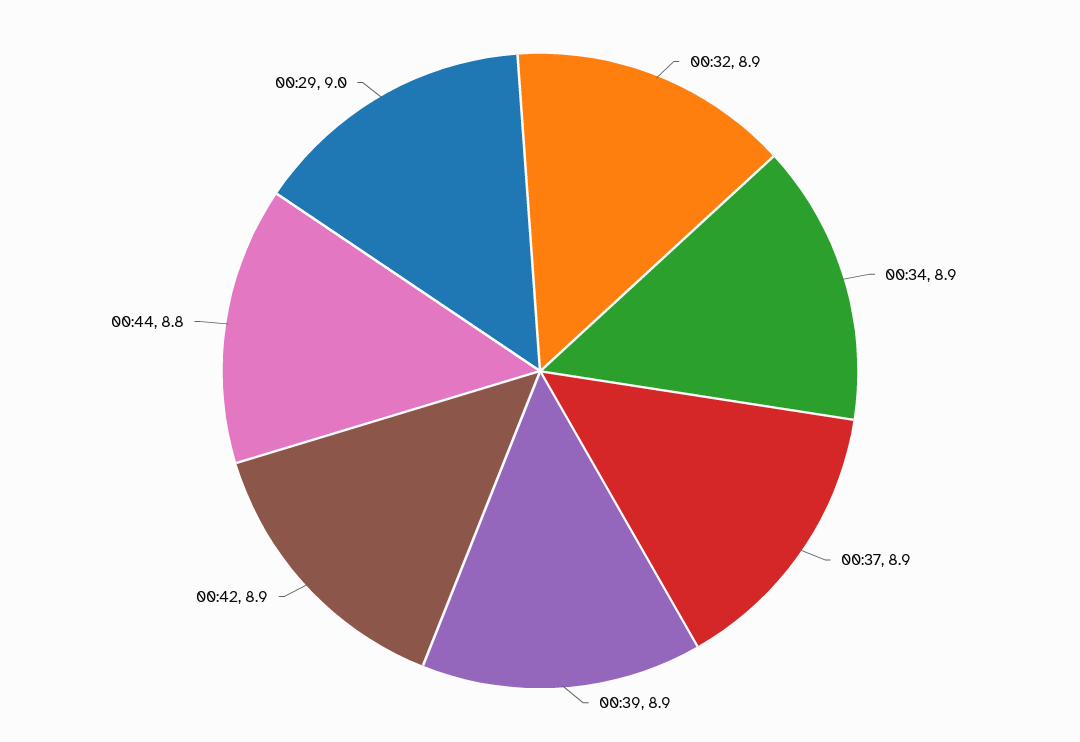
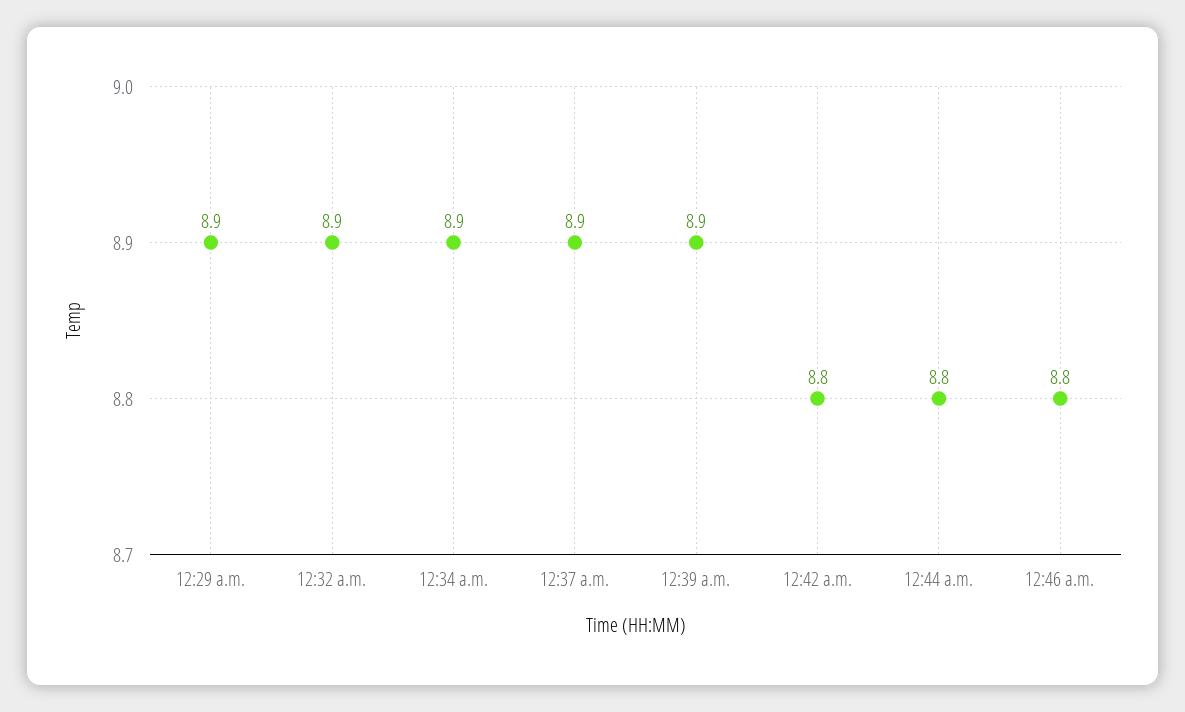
00:42: 8.9 -> 8.8
00:29: 9 -> 8.9
12:46 a.m.: none -> 8.8

